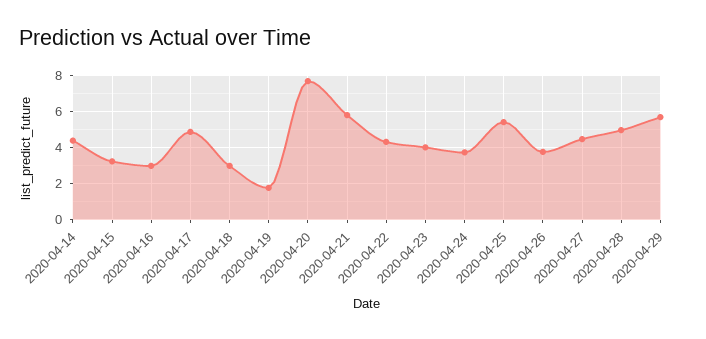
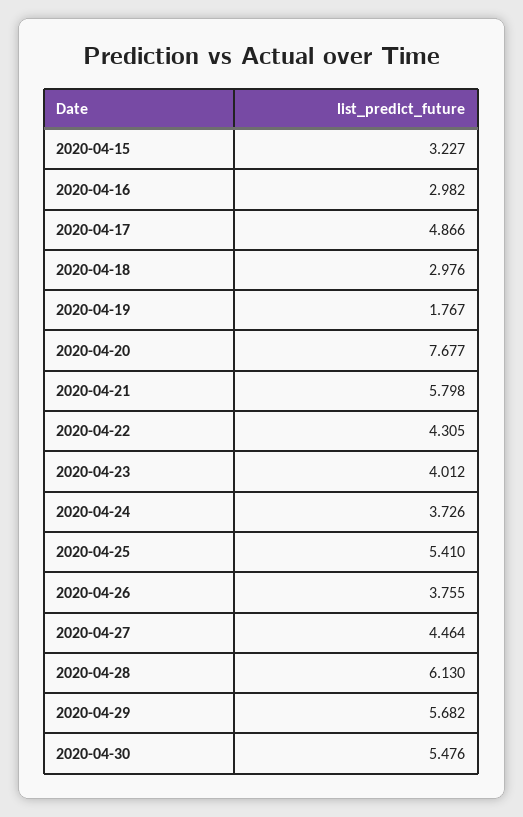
2020-04-14: 4.5 -> none
2020-04-28: 5 -> 6.13
2020-04-30: none -> 5.476

